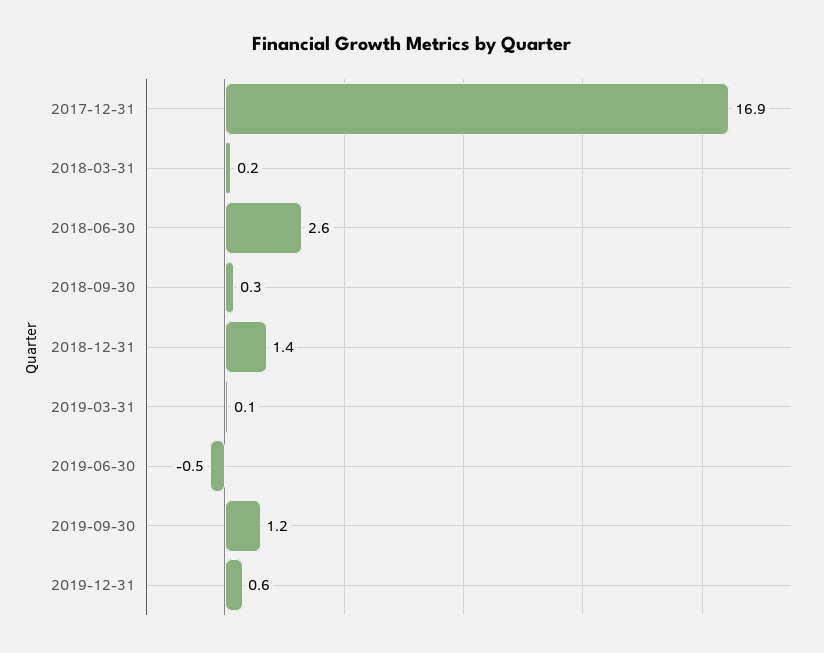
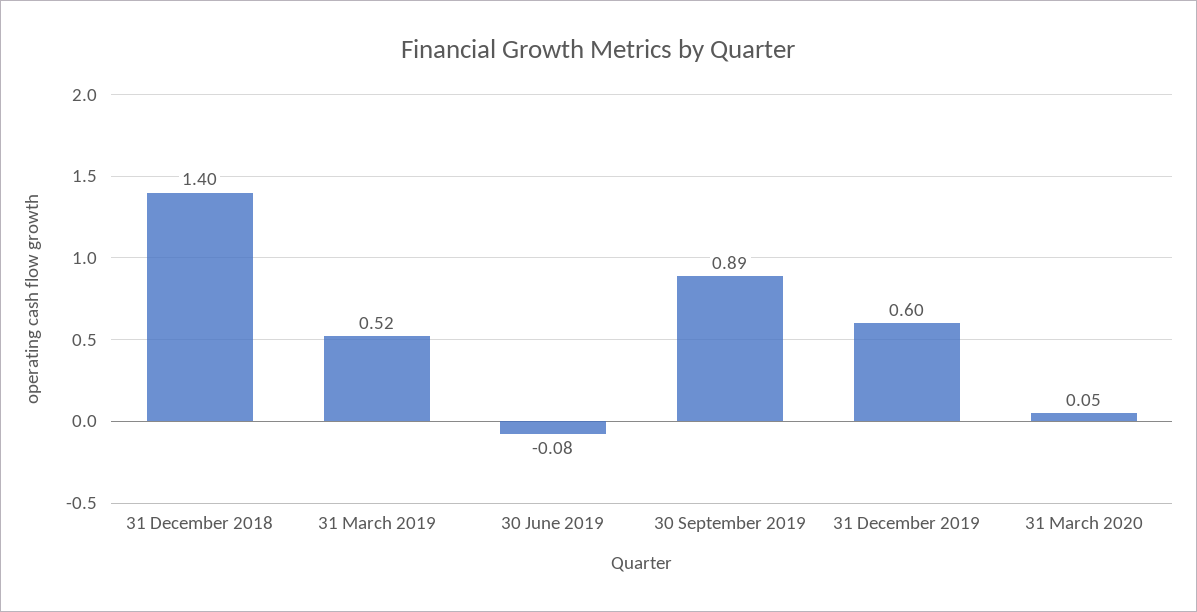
2017-12-31: 16.9 -> none
2018-03-31: 0.2 -> none
2018-06-30: 2.6 -> none
2018-09-30: 0.3 -> none
2019-03-31: 0.1 -> 0.52
2019-06-30: -0.5 -> -0.08
2019-09-30: 1.2 -> 0.89
31 March 2020: none -> 0.05

